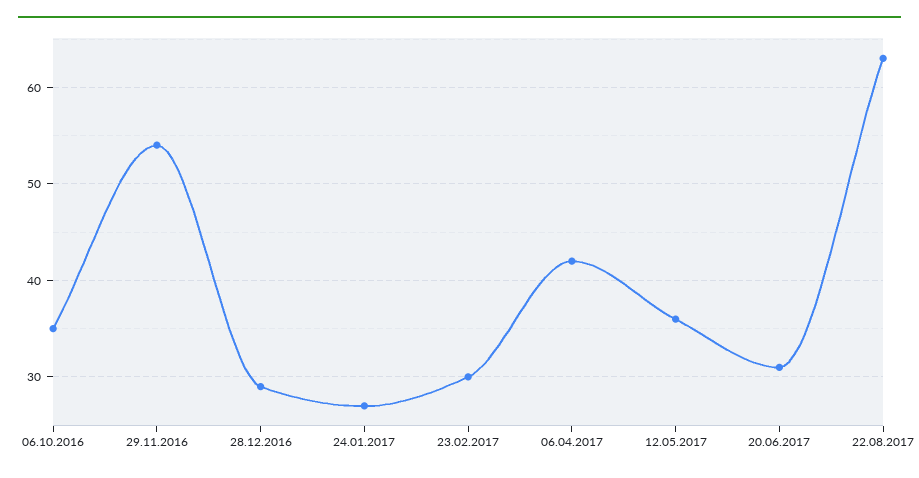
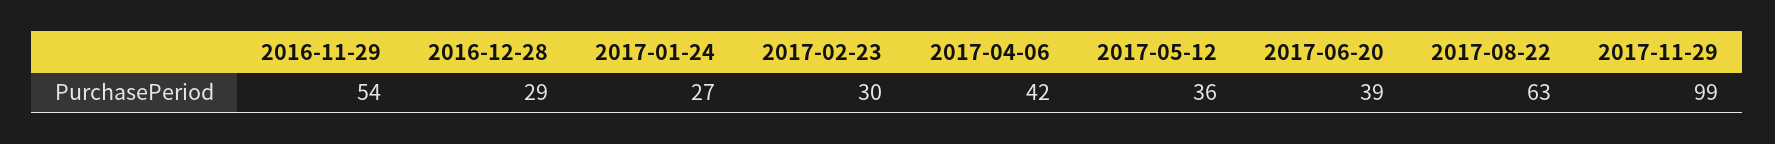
06.10.2016: 35 -> none
20.06.2017: 31 -> 39
2017-11-29: none -> 99

